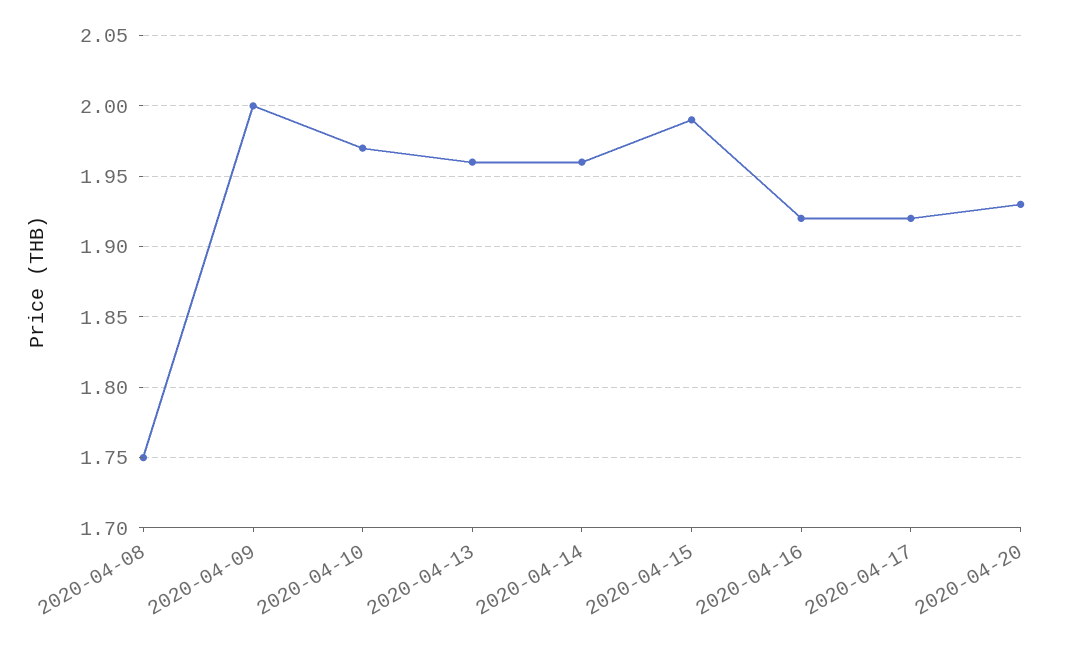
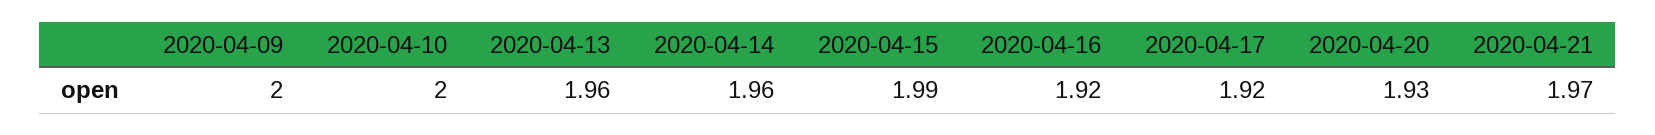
2020-04-08: 1.75 -> none
2020-04-10: 1.97 -> 2
2020-04-21: none -> 1.97

